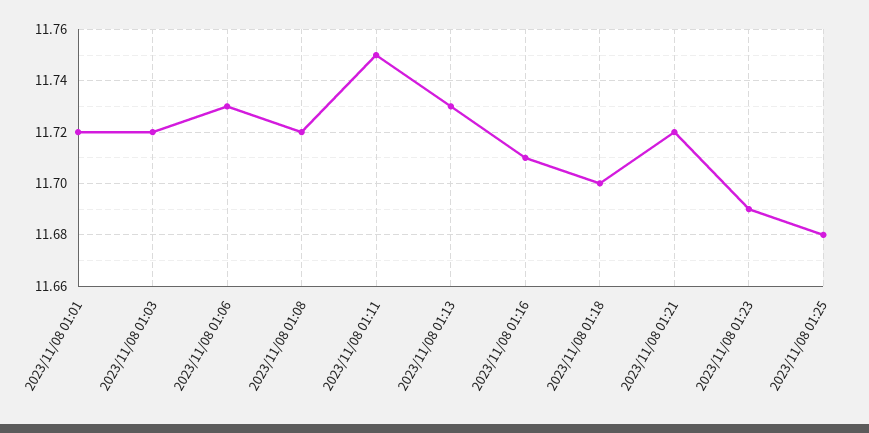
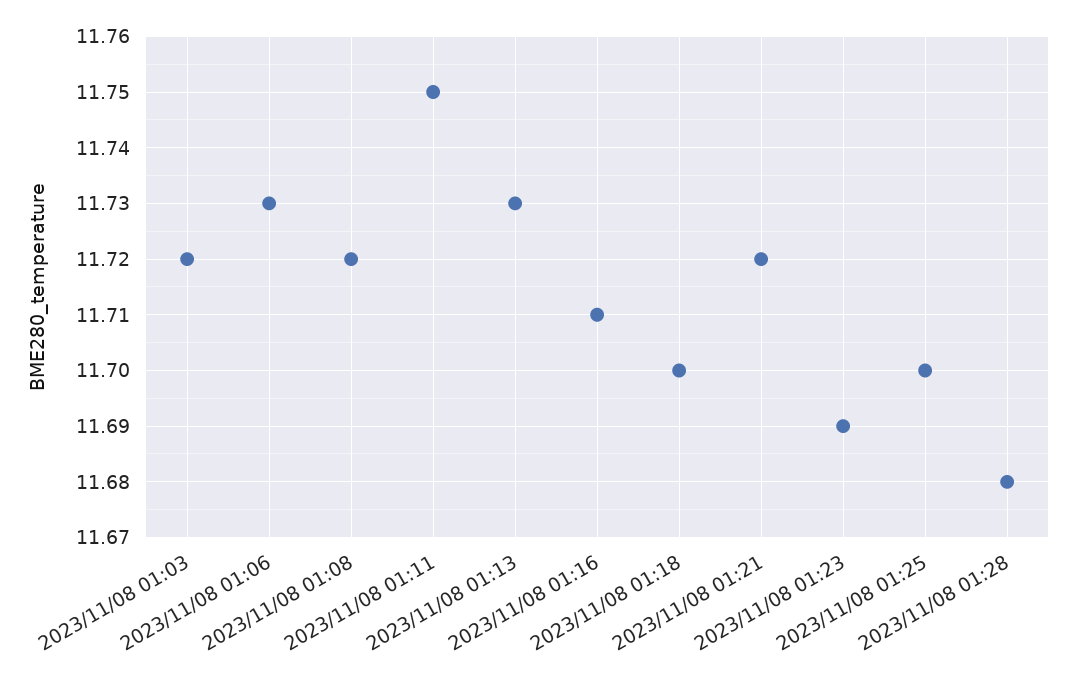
2023/11/08 01:01: 11.72 -> none
2023/11/08 01:25: 11.68 -> 11.7
2023/11/08 01:28: none -> 11.68

